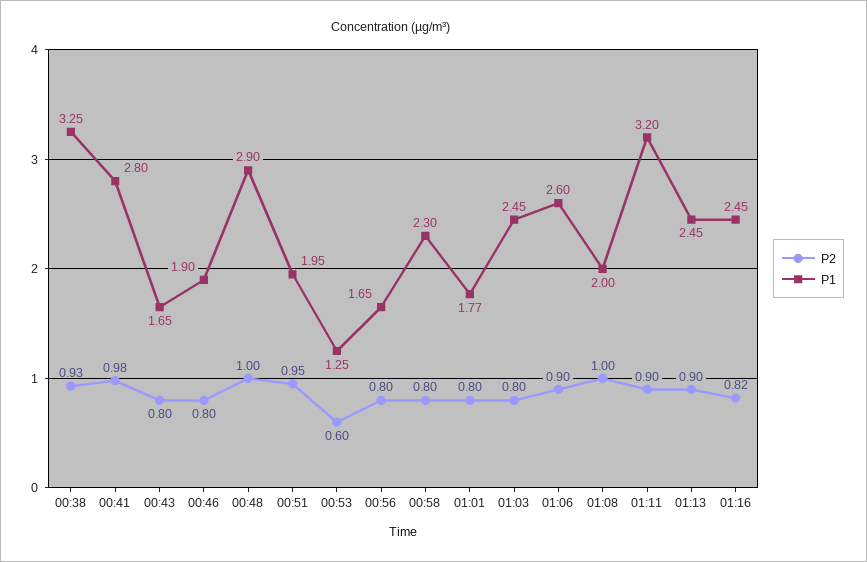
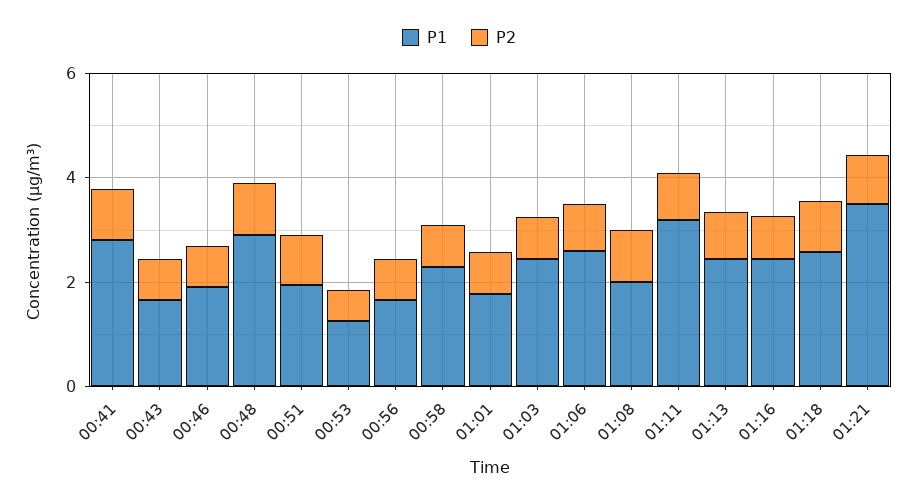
P2, 00:38: 0.93 -> none
P1, 00:38: 3.25 -> none
P1, 01:18: none -> 2.5
P2, 01:18: none -> 1
P1, 01:21: none -> 3.5
P2, 01:21: none -> 1

